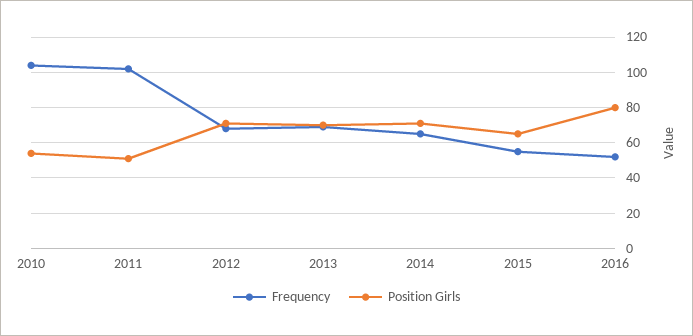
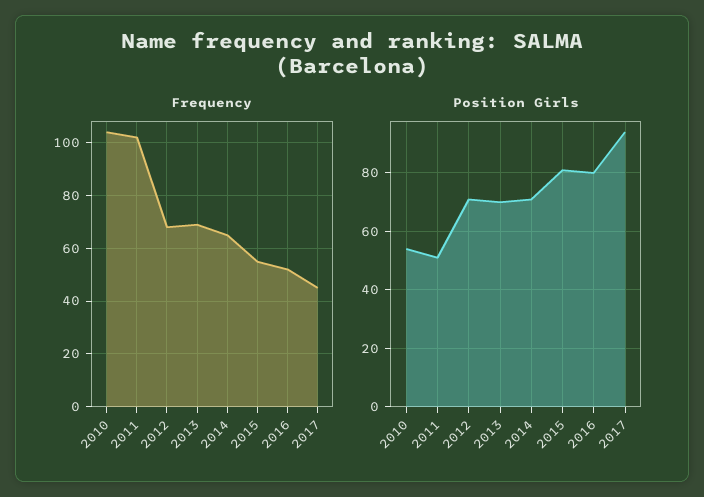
Position Girls, 2015: 65 -> 80
Frequency, 2017: none -> 45
Position Girls, 2017: none -> 95

